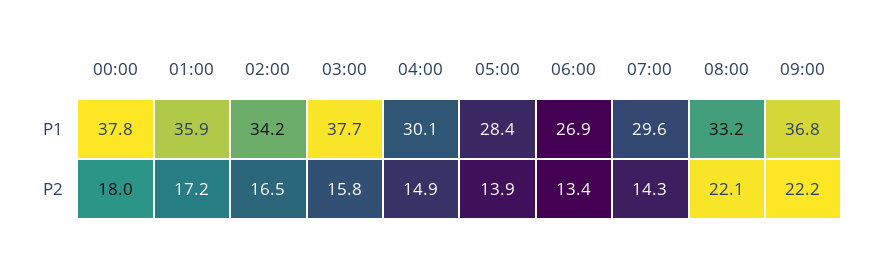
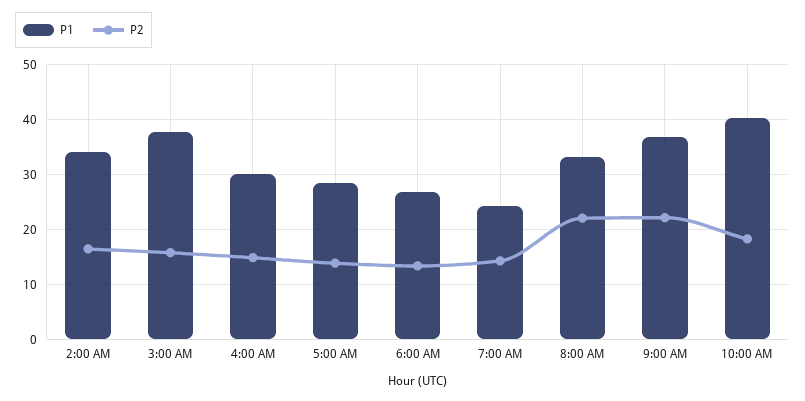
P1, 00:00: 37.8 -> none
P1, 01:00: 35.9 -> none
P1, 07:00: 29.6 -> 24
P2, 00:00: 18 -> none
P2, 01:00: 17.2 -> none
P1, 10:00 AM: none -> 40
P2, 10:00 AM: none -> 18

